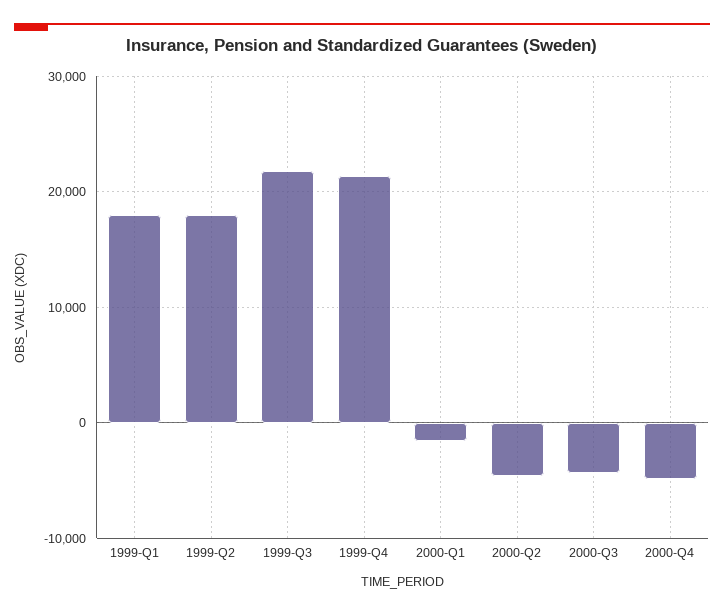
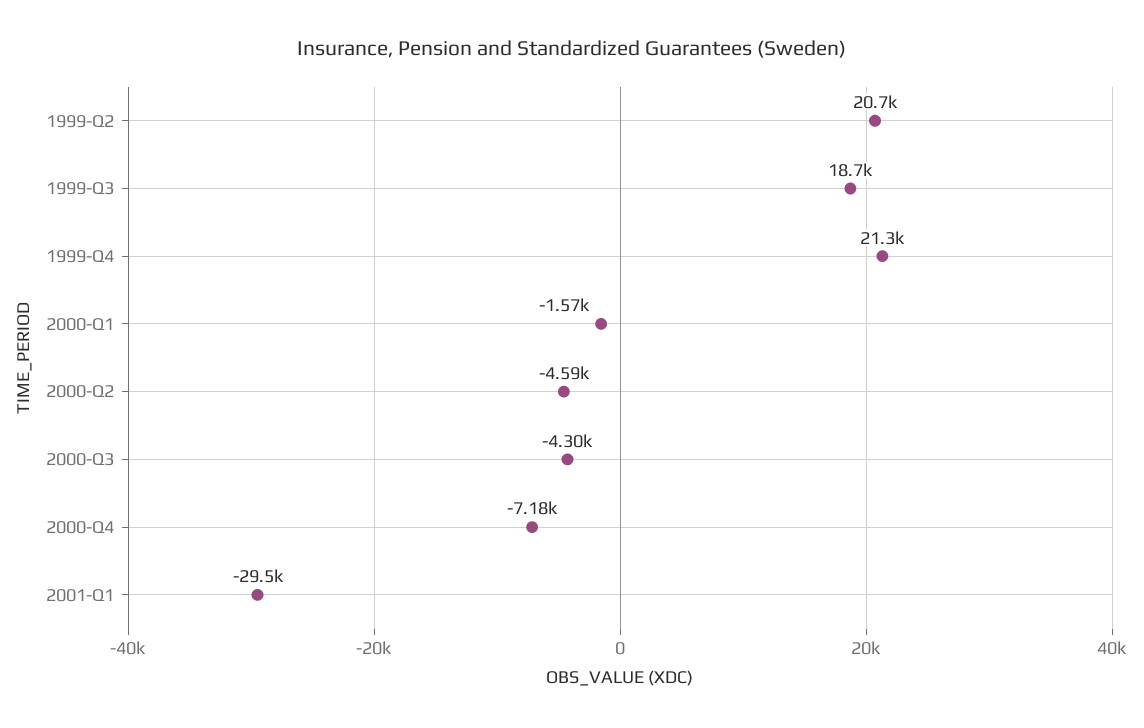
1999-Q1: 18000 -> none
1999-Q2: 18000 -> 20700
1999-Q3: 22000 -> 18700
2000-Q4: -5000 -> -7180
2001-Q1: none -> -29500

